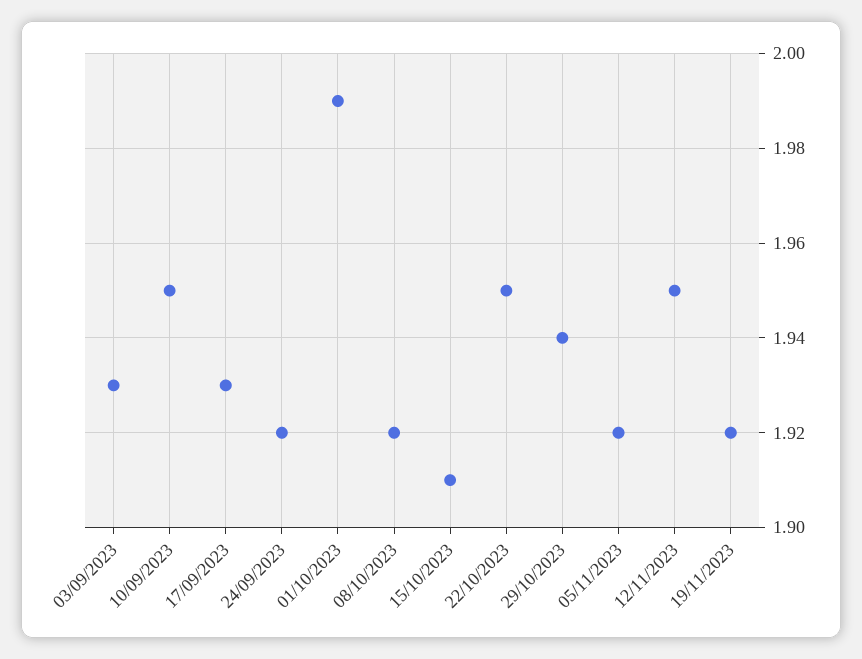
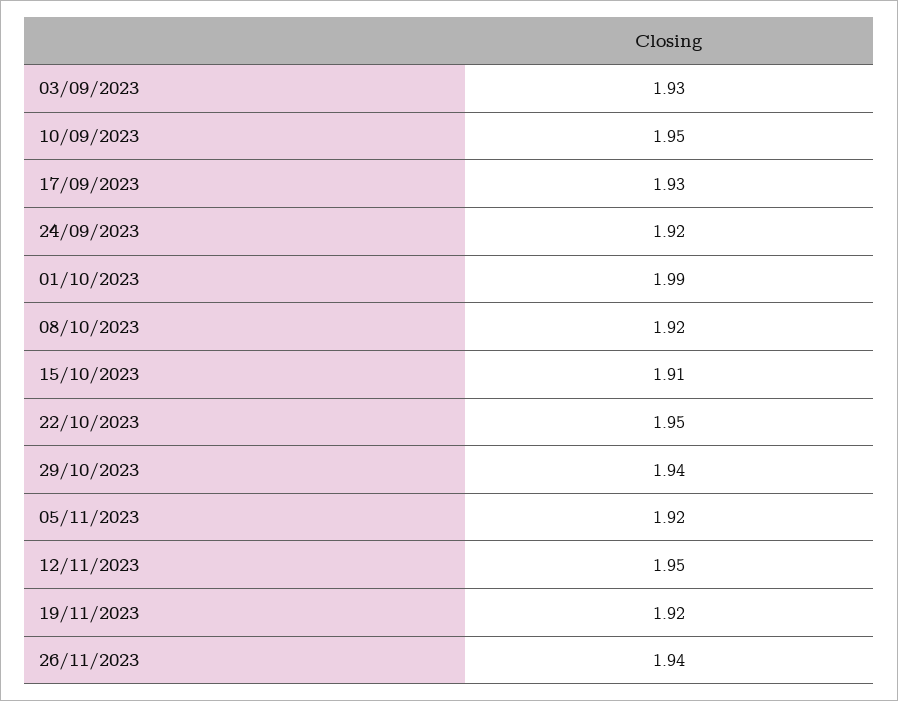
26/11/2023: none -> 1.94

